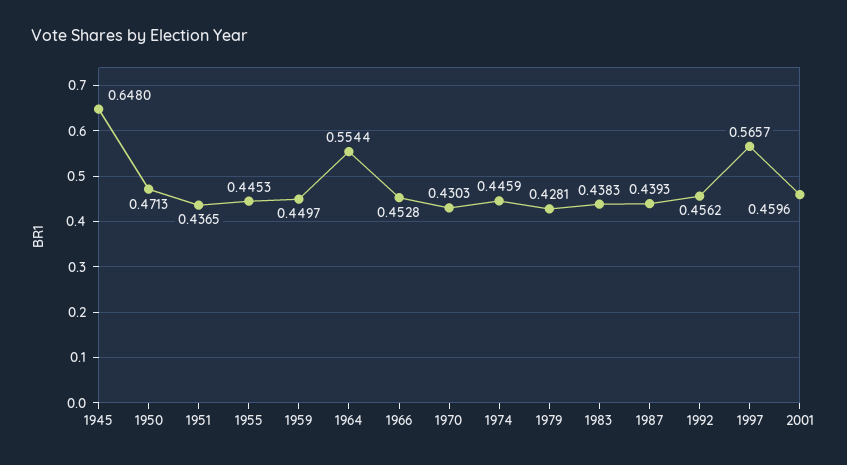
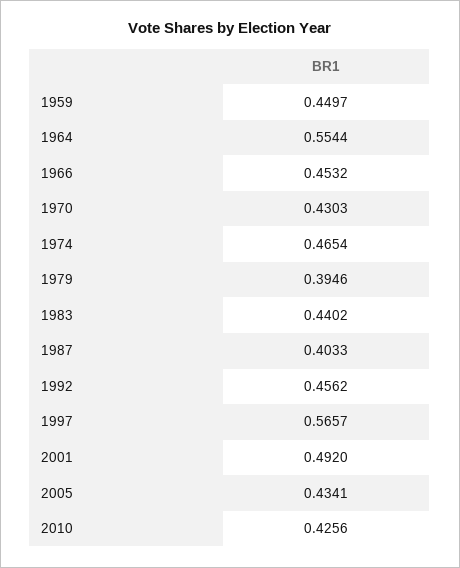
1945: 0.648 -> none
1950: 0.4713 -> none
1951: 0.4365 -> none
1955: 0.4453 -> none
1966: 0.4528 -> 0.4532
1974: 0.4459 -> 0.4654
1979: 0.4281 -> 0.3946
1983: 0.4383 -> 0.4402
1987: 0.4393 -> 0.4033
2001: 0.4596 -> 0.492
2005: none -> 0.4341
2010: none -> 0.4256

